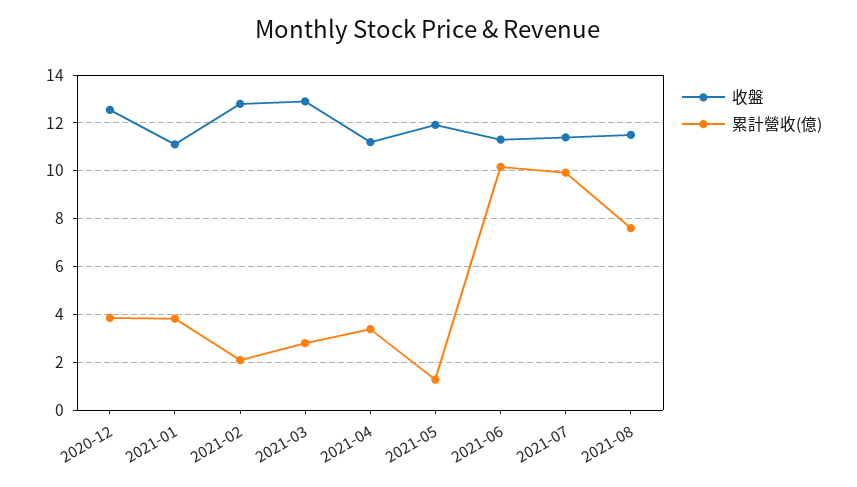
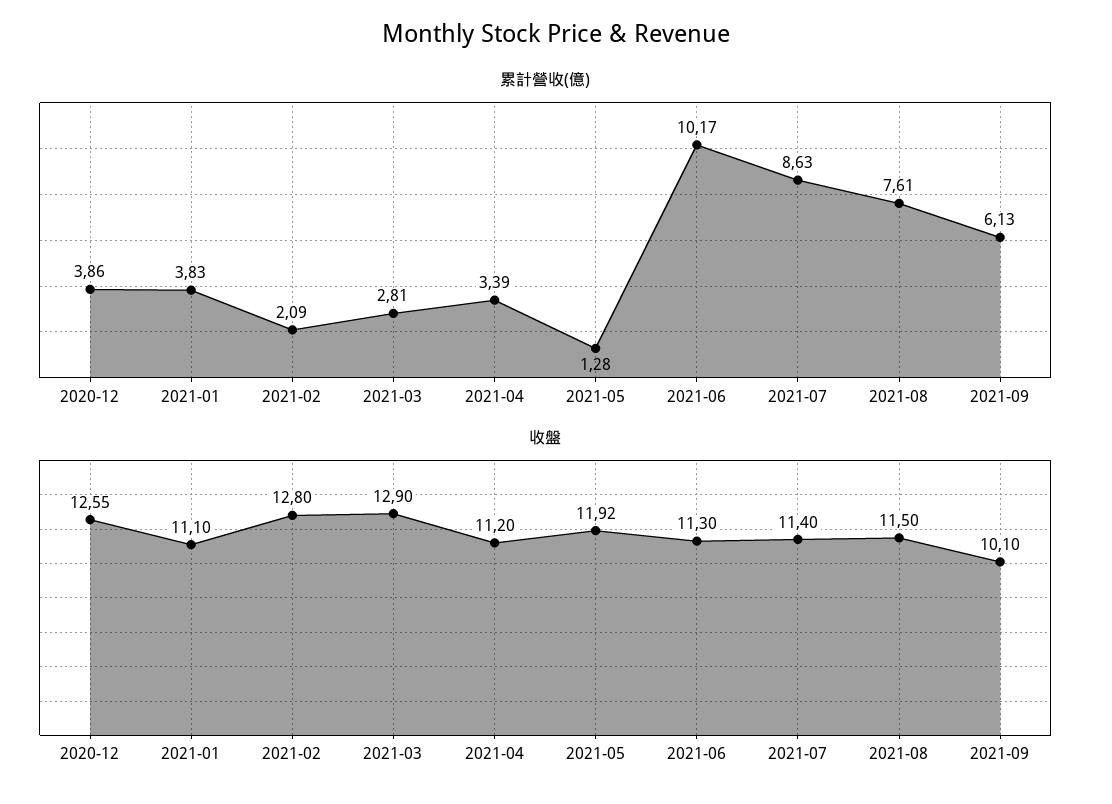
累計營收(億), 2021-07: 10 -> 8.63
累計營收(億), 2021-09: none -> 6.13
收盤, 2021-09: none -> 10.1

